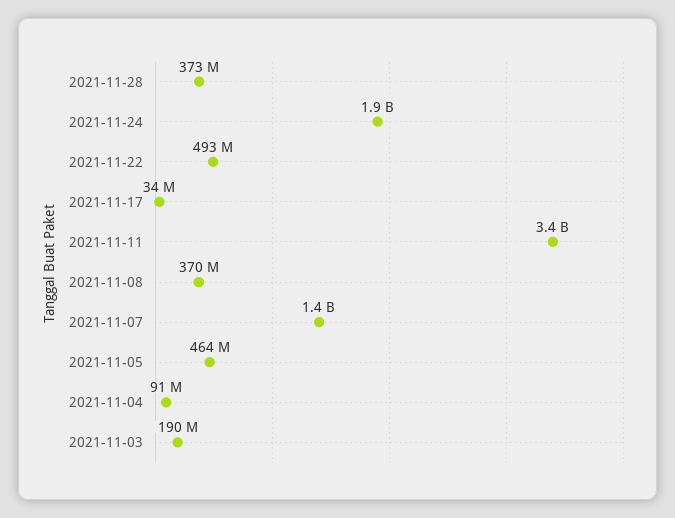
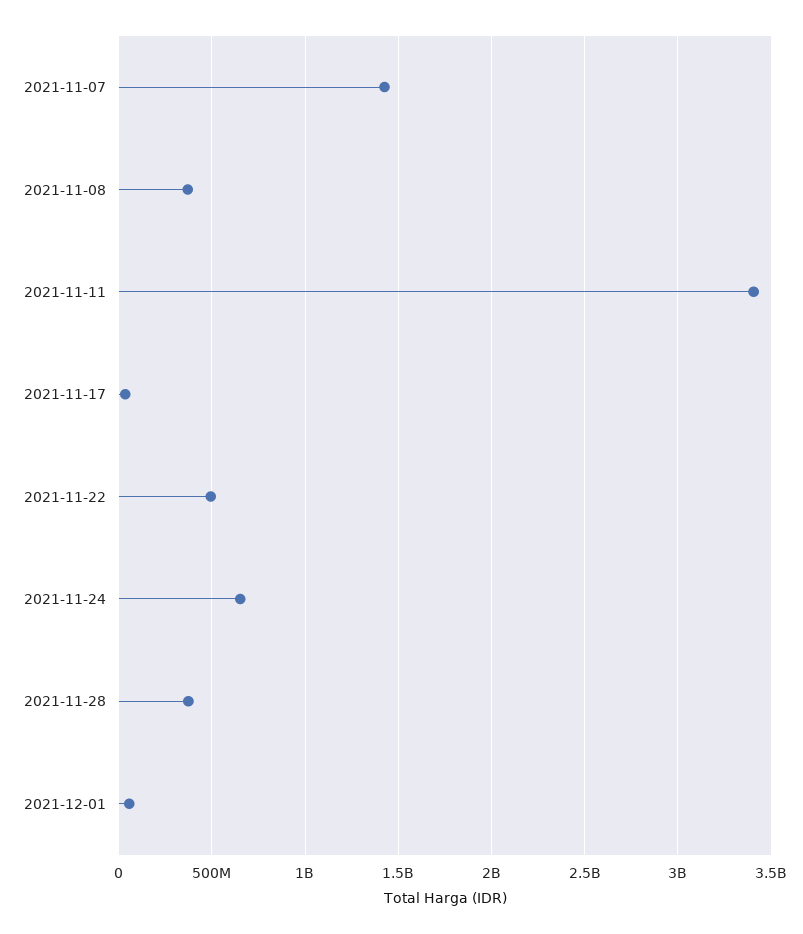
2021-11-24: 1900000000 -> 650000000
2021-11-05: 464000000 -> none
2021-11-04: 91000000 -> none
2021-11-03: 190000000 -> none
2021-12-01: none -> 50000000

